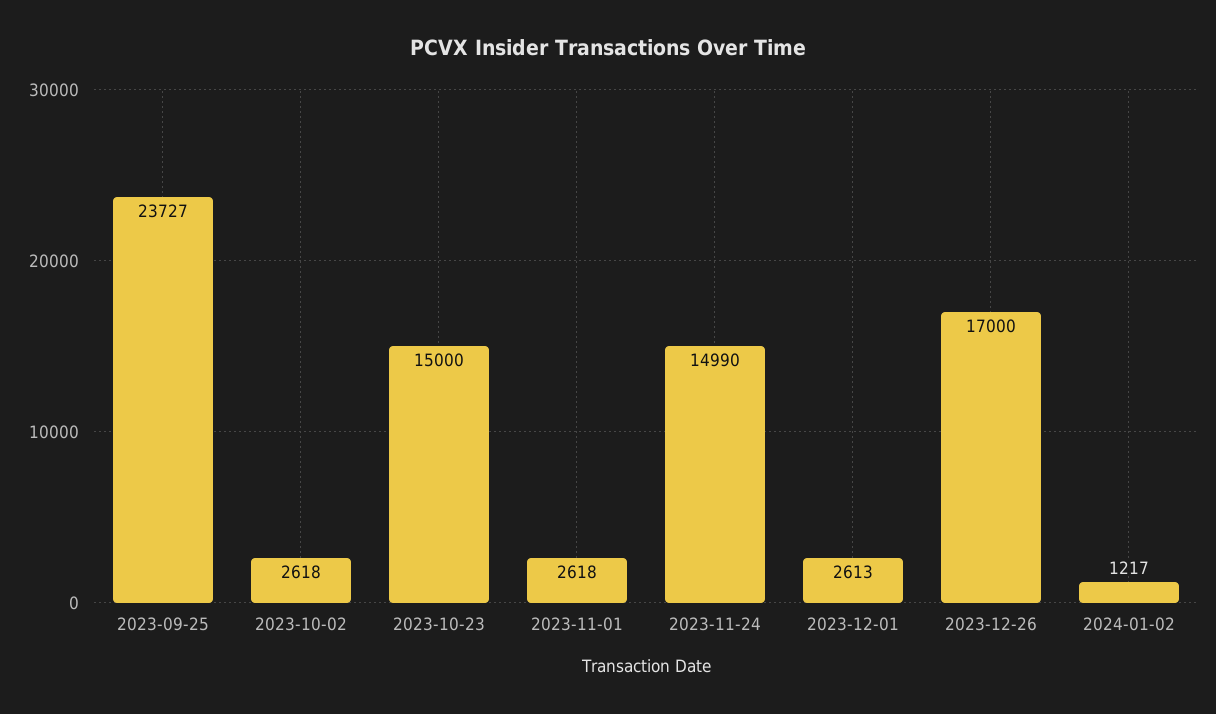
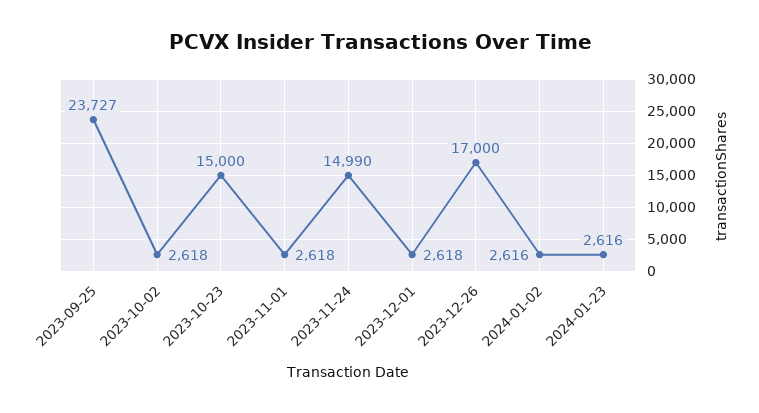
2023-12-01: 2613 -> 2618
2024-01-02: 1217 -> 2616
2024-01-23: none -> 2616

